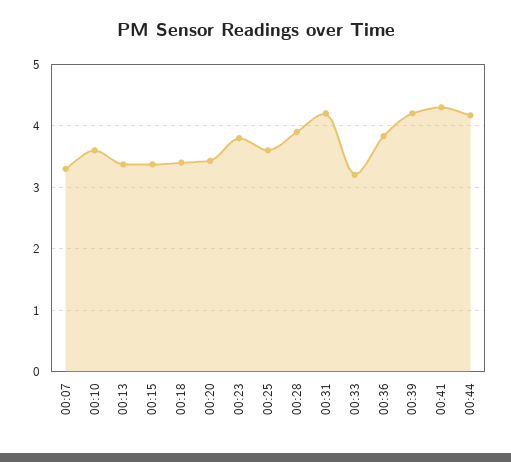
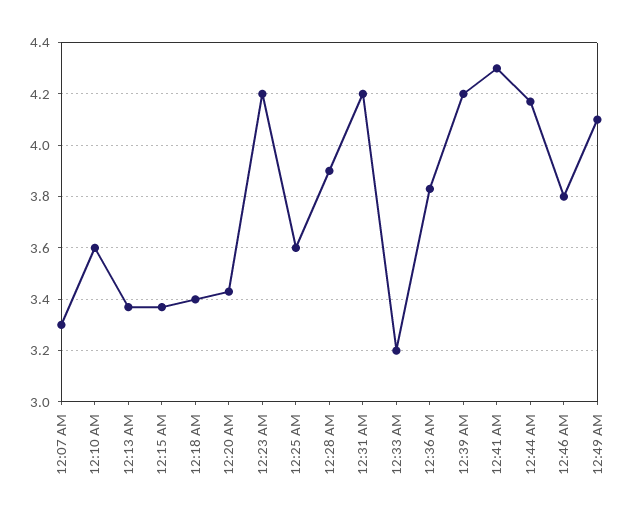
00:23: 3.8 -> 4.2
12:46 AM: none -> 3.8
12:49 AM: none -> 4.1

